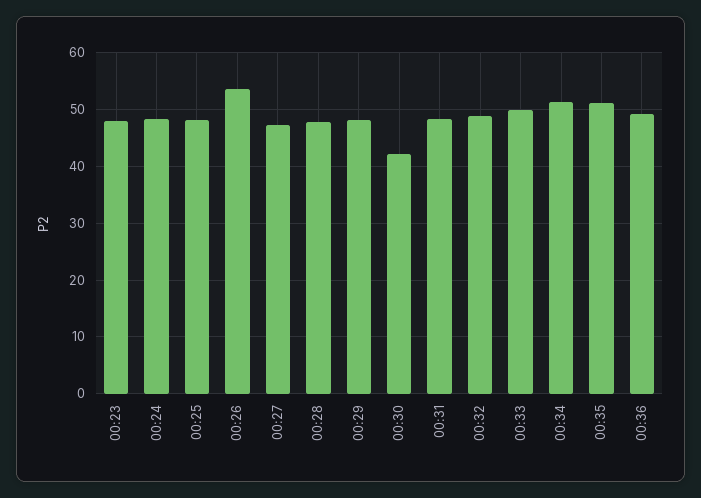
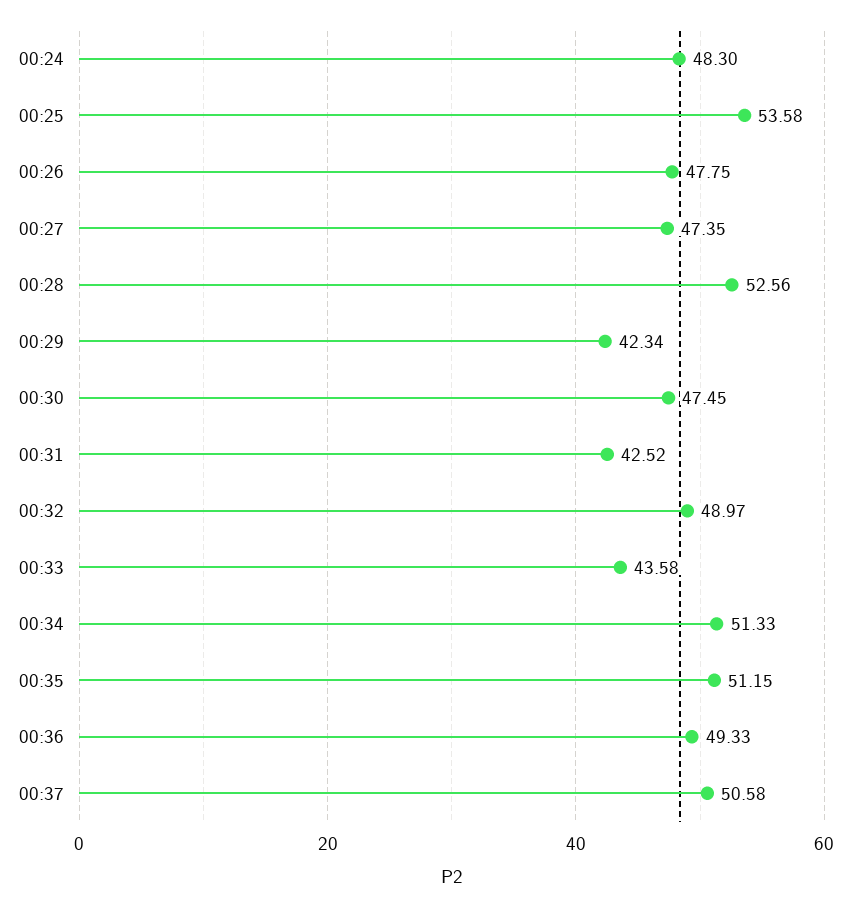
00:23: 48 -> none
00:25: 48 -> 53.58
00:26: 54 -> 47.75
00:28: 48 -> 52.56
00:29: 48 -> 42.34
00:30: 42 -> 47.45
00:31: 48 -> 42.52
00:33: 50 -> 43.58
00:37: none -> 50.58

